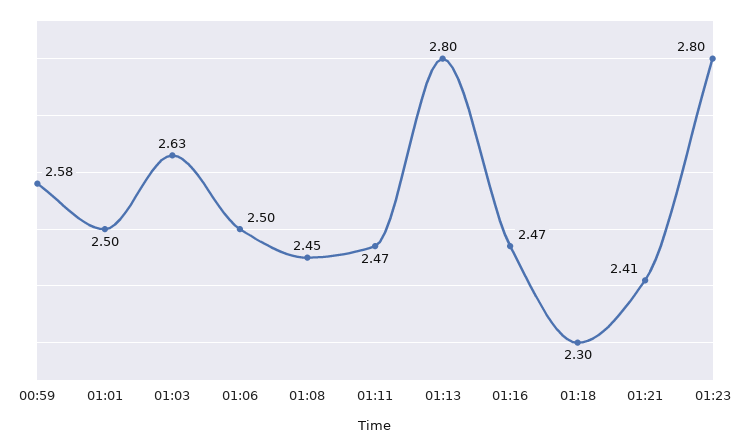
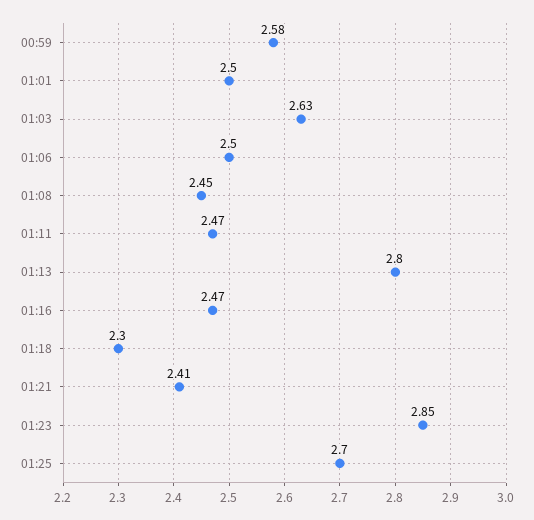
01:23: 2.8 -> 2.85
01:25: none -> 2.7

